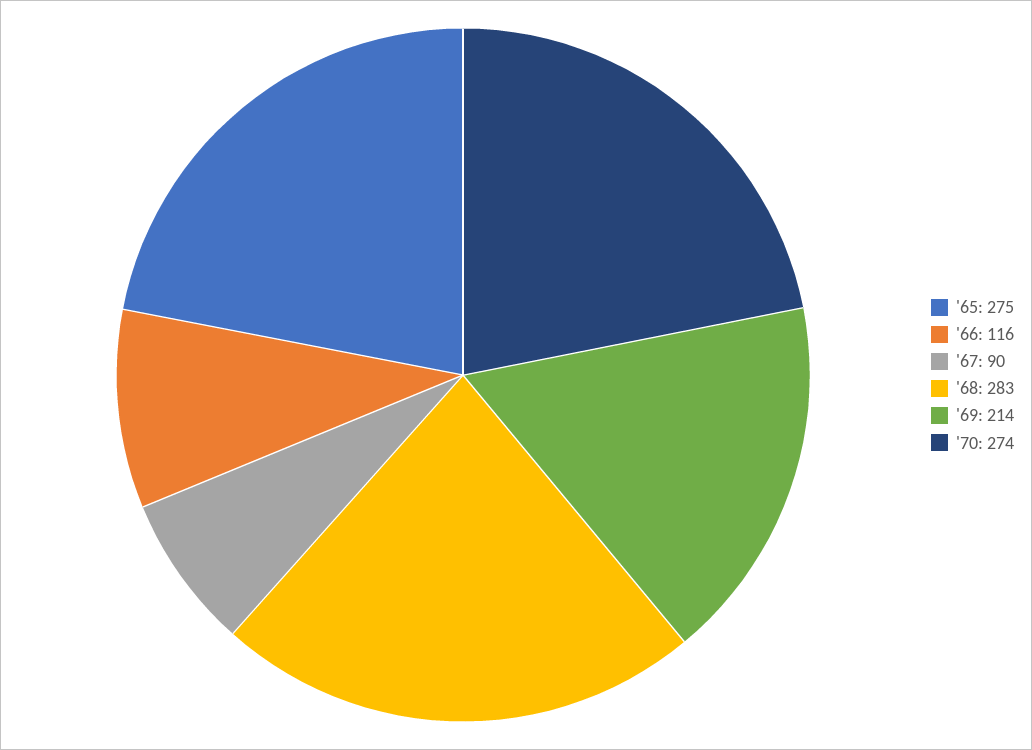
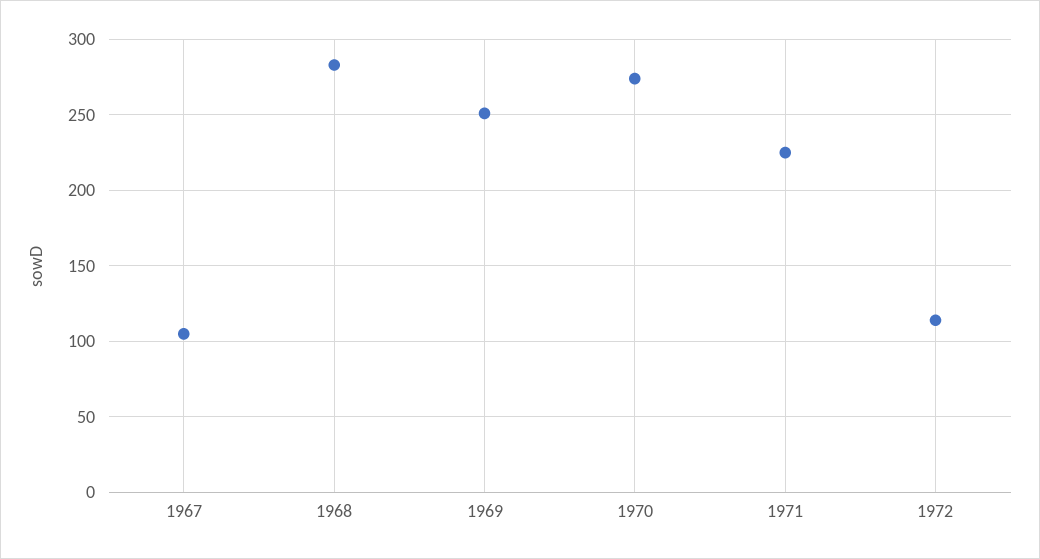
'65: 275 -> none
'66: 116 -> none
'67: 90 -> 105
'69: 214 -> 250
1971: none -> 225
1972: none -> 115

